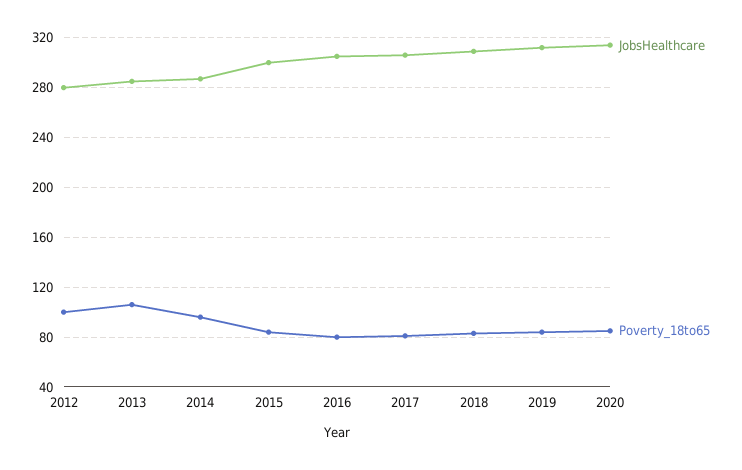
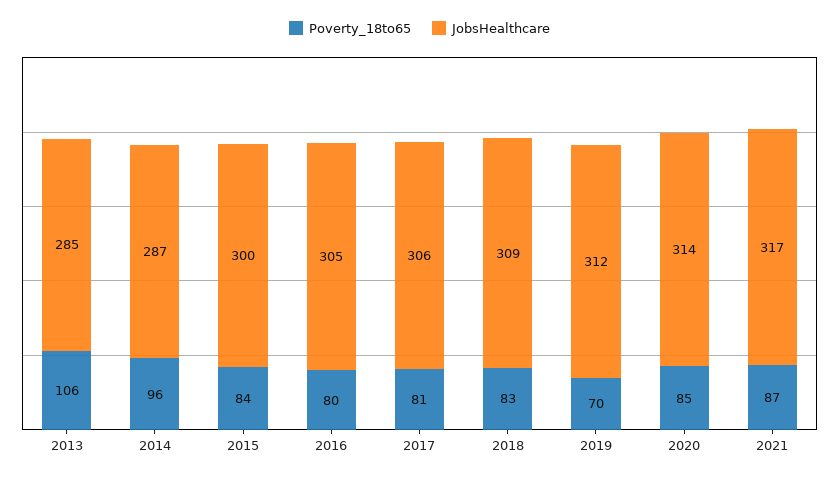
JobsHealthcare, 2012: 280 -> none
Poverty_18to65, 2012: 100 -> none
Poverty_18to65, 2019: 85 -> 70
Poverty_18to65, 2021: none -> 87
JobsHealthcare, 2021: none -> 317

